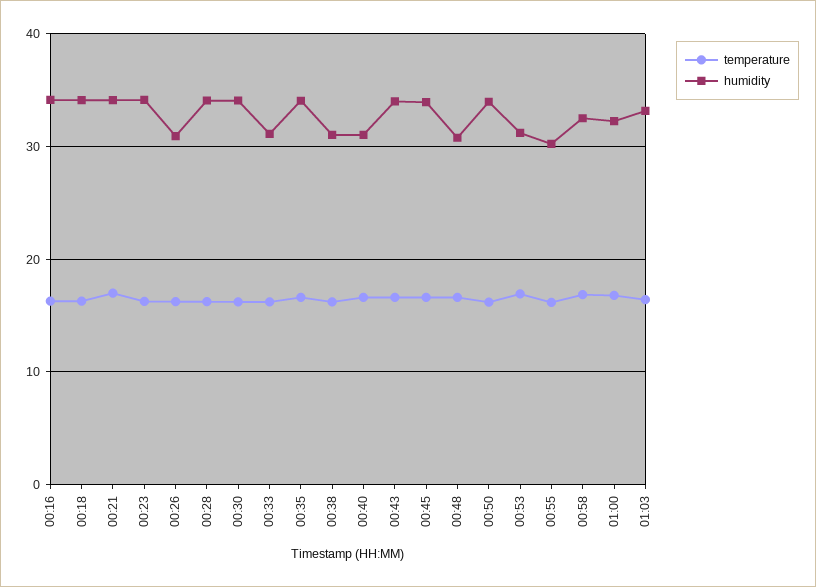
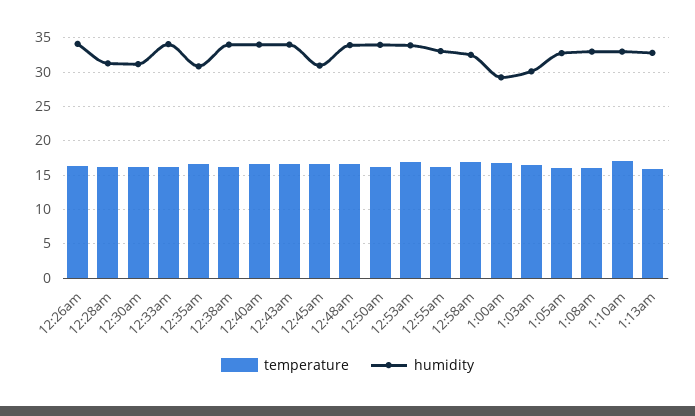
temperature, 00:16: 16 -> none
humidity, 00:16: 34 -> none
temperature, 00:18: 16 -> none
humidity, 00:18: 34 -> none
temperature, 00:21: 17 -> none
humidity, 00:21: 34 -> none
temperature, 00:23: 16 -> none
humidity, 00:23: 34 -> none
humidity, 00:26: 31 -> 34
humidity, 00:28: 34 -> 31
humidity, 00:30: 34 -> 31
humidity, 00:33: 31 -> 34
humidity, 00:35: 34 -> 31
humidity, 00:38: 31 -> 34
humidity, 00:40: 31 -> 34
humidity, 00:45: 34 -> 31
humidity, 00:48: 31 -> 34
humidity, 00:53: 31 -> 34
humidity, 00:55: 30 -> 33
humidity, 01:00: 32 -> 29
humidity, 01:03: 33 -> 30
temperature, 1:05am: none -> 16
humidity, 1:05am: none -> 33
temperature, 1:08am: none -> 16
humidity, 1:08am: none -> 33
temperature, 1:10am: none -> 17
humidity, 1:10am: none -> 33
temperature, 1:13am: none -> 16
humidity, 1:13am: none -> 33

